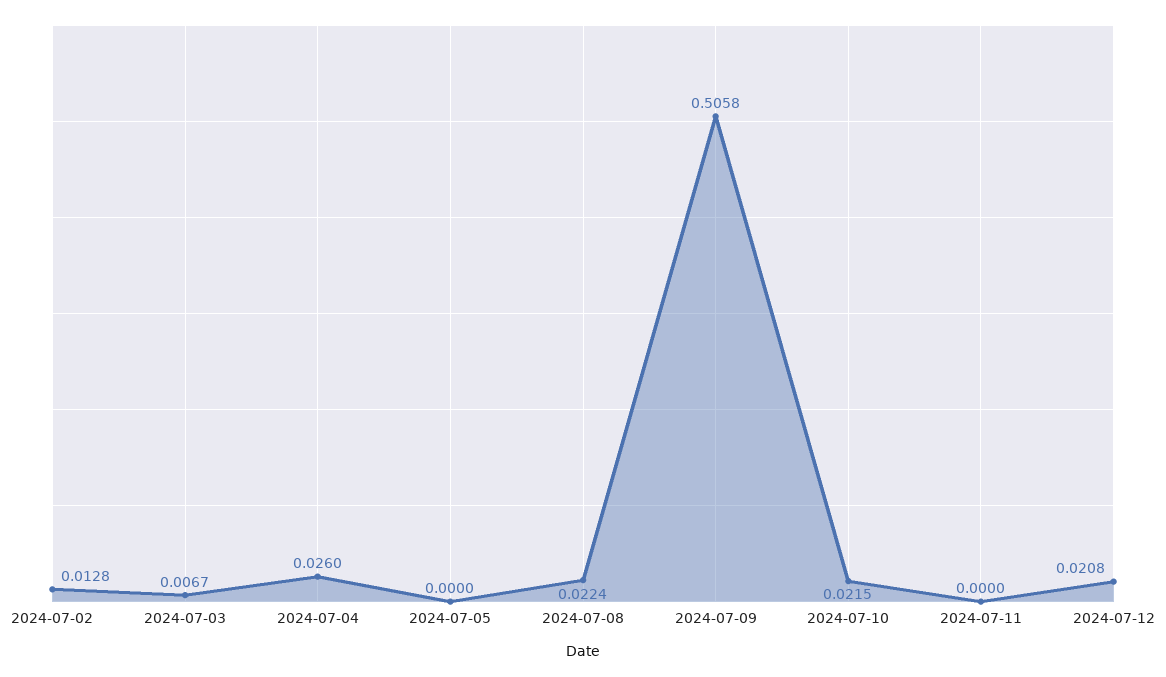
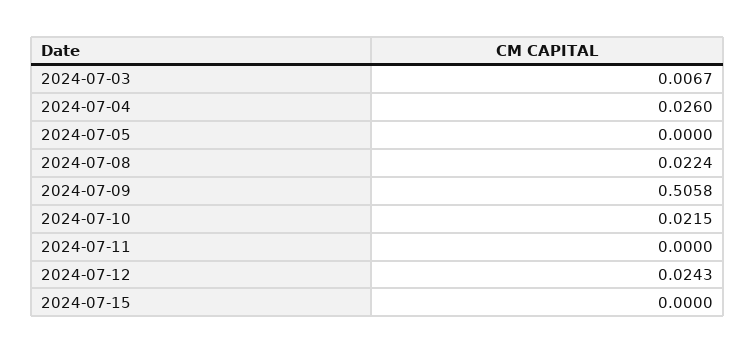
2024-07-02: 0.0128 -> none
2024-07-12: 0.0208 -> 0.0243
2024-07-15: none -> 0

